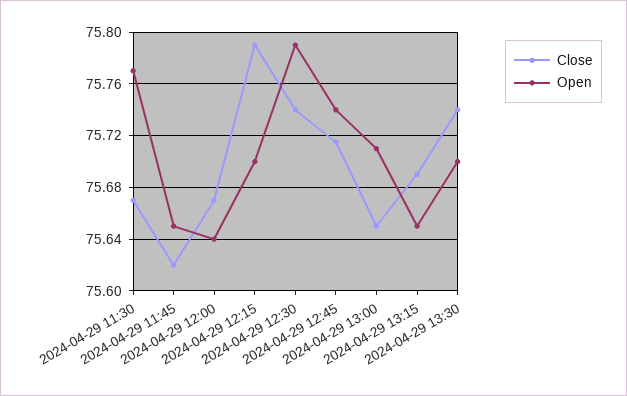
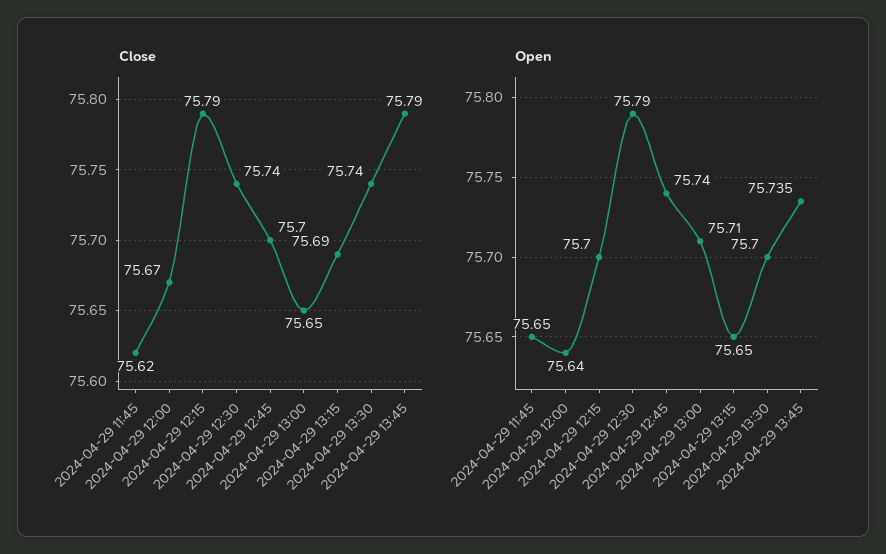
Close, 2024-04-29 11:30: 75.67 -> none
Open, 2024-04-29 11:30: 75.77 -> none
Close, 2024-04-29 12:45: 75.715 -> 75.7
Close, 2024-04-29 13:45: none -> 75.79
Open, 2024-04-29 13:45: none -> 75.735

